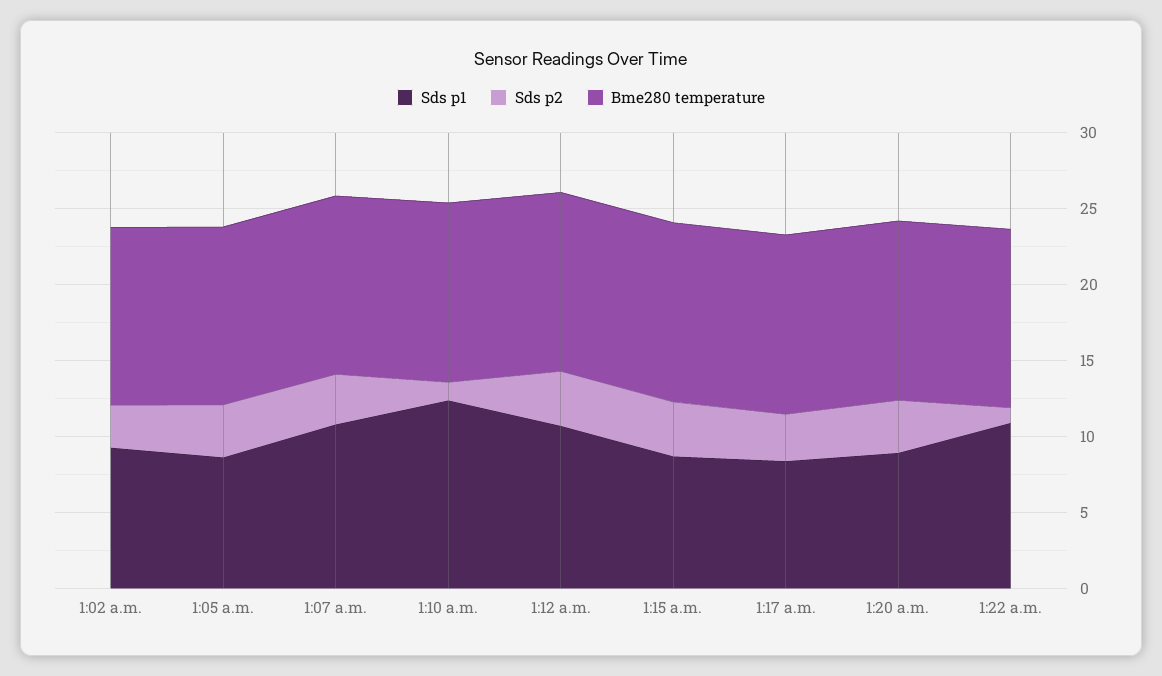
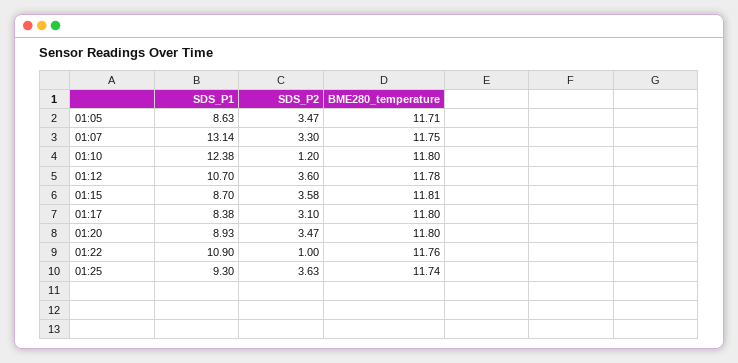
Sds p1, 1:02 a.m.: 9 -> none
Sds p2, 1:02 a.m.: 3 -> none
Bme280 temperature, 1:02 a.m.: 12 -> none
Sds p1, 1:07 a.m.: 11 -> 13.14
Sds p1, 01:25: none -> 9.3
Sds p2, 01:25: none -> 3.63
Bme280 temperature, 01:25: none -> 11.74

